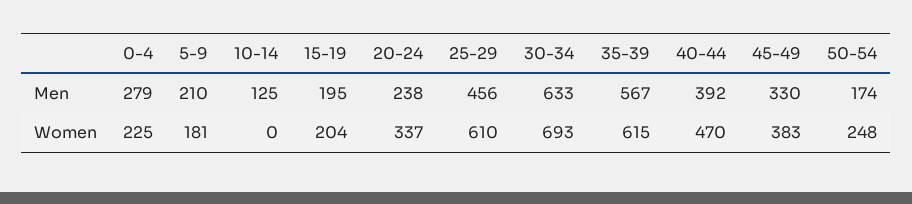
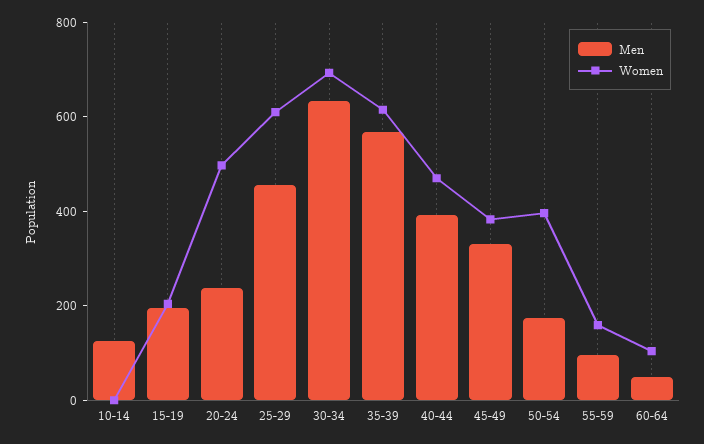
Men, 0-4: 279 -> none
Men, 5-9: 210 -> none
Women, 0-4: 225 -> none
Women, 5-9: 181 -> none
Women, 20-24: 337 -> 500
Women, 50-54: 248 -> 400
Men, 55-59: none -> 100
Women, 55-59: none -> 150
Men, 60-64: none -> 50
Women, 60-64: none -> 100

